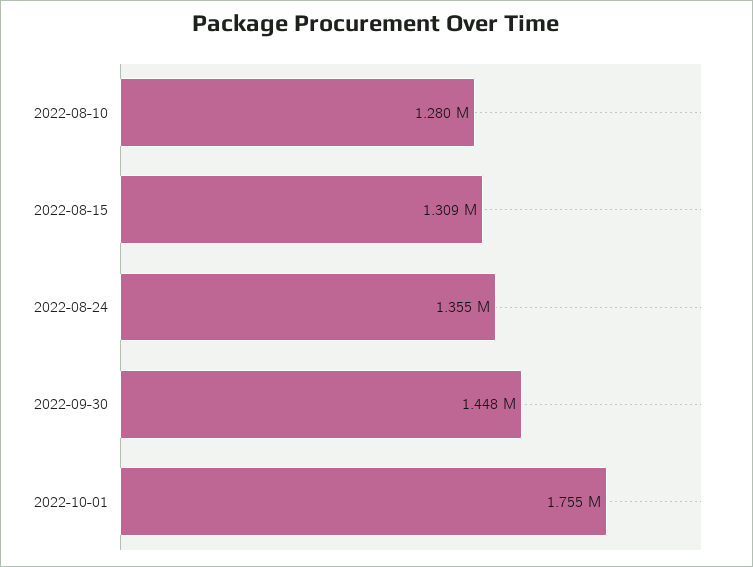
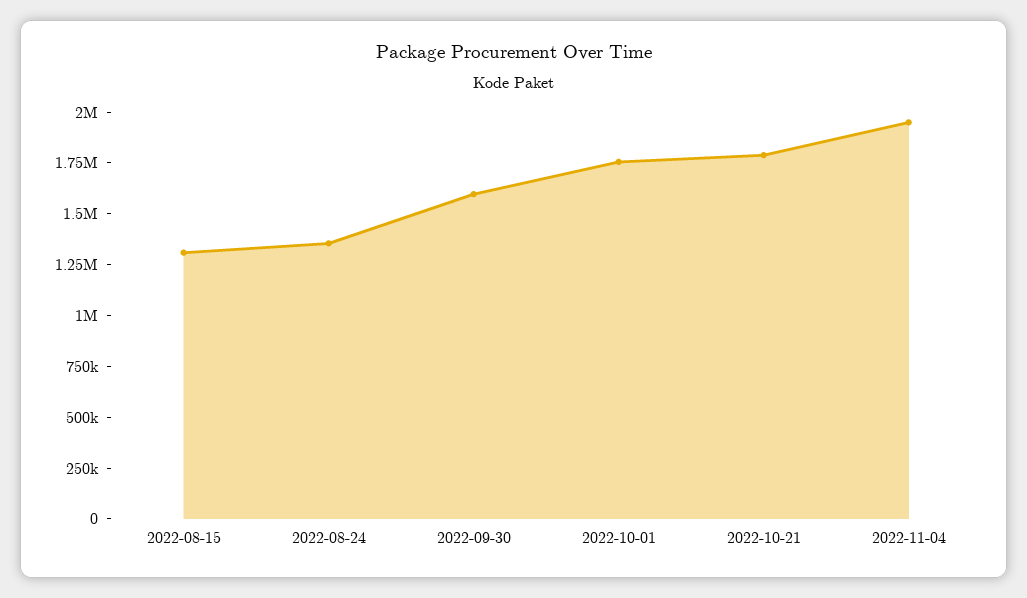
2022-08-10: 1280000 -> none
2022-09-30: 1448000 -> 1600000
2022-10-21: none -> 1800000
2022-11-04: none -> 1950000

